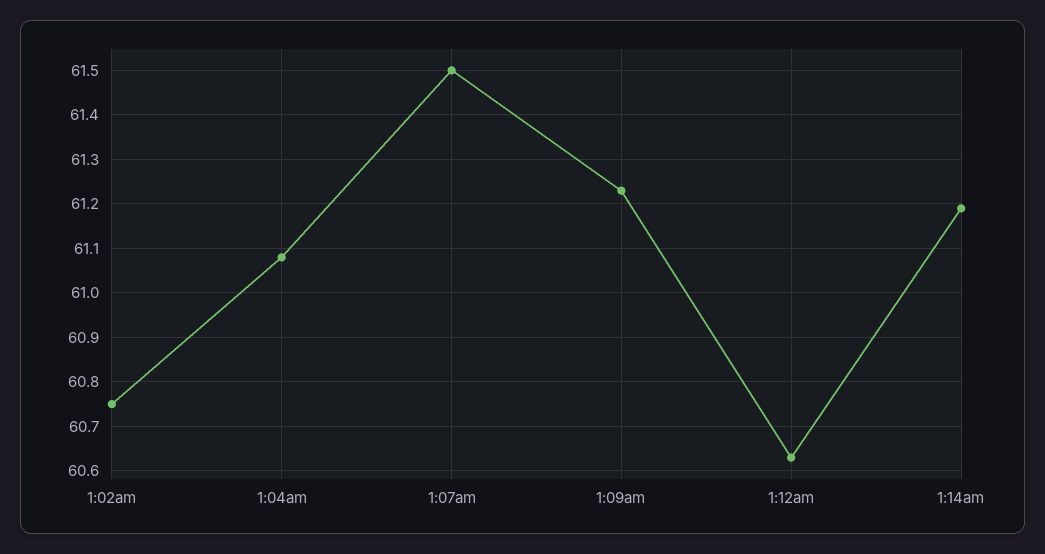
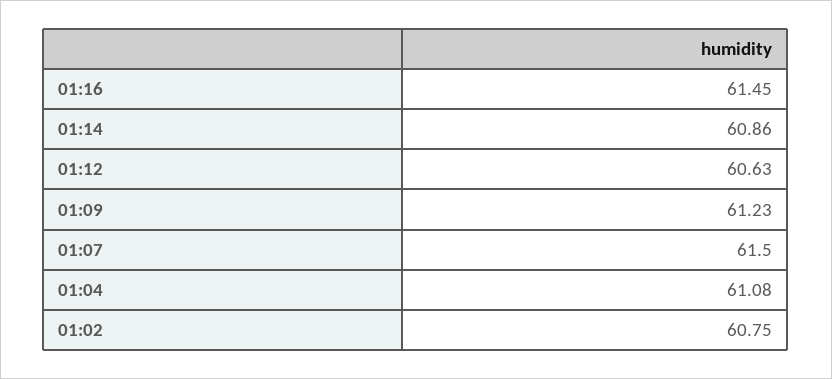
1:14am: 61.2 -> 60.86
01:16: none -> 61.45

